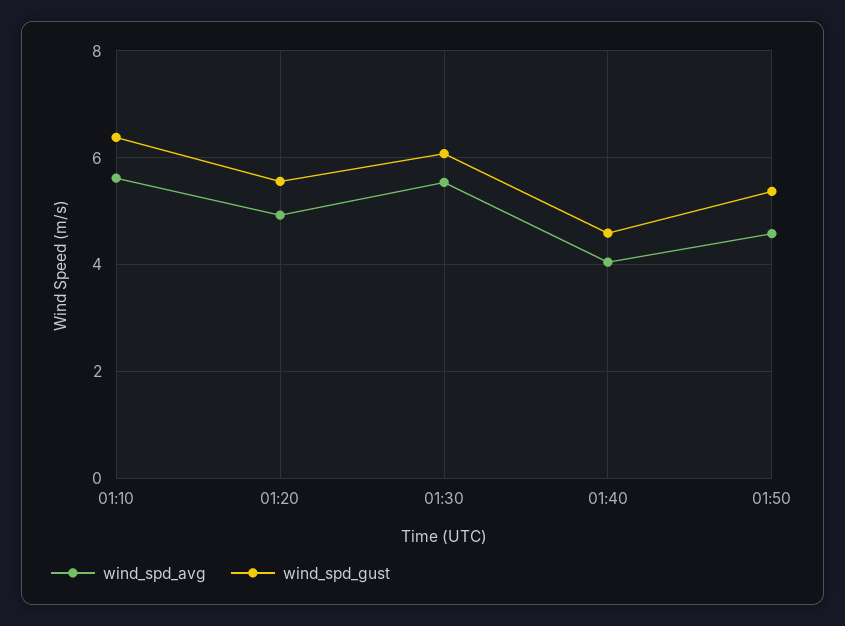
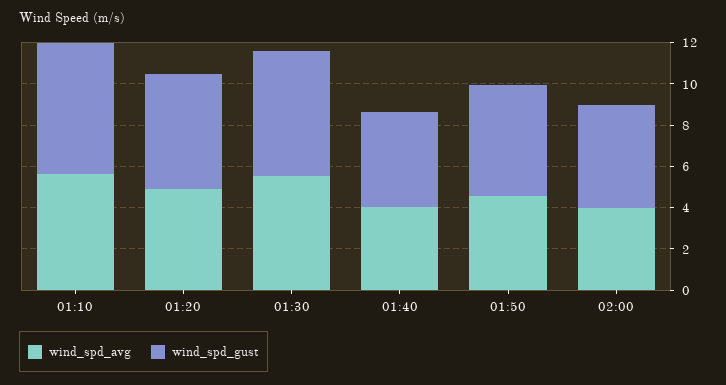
wind_spd_avg, 02:00: none -> 4
wind_spd_gust, 02:00: none -> 5

